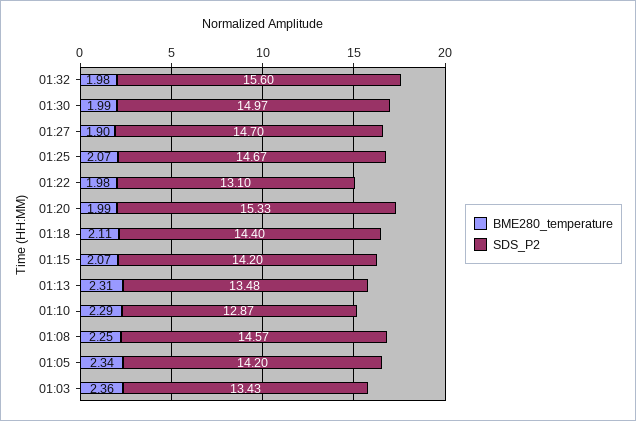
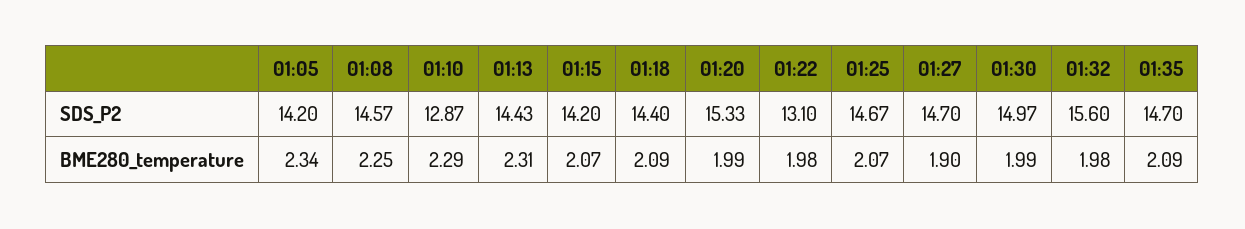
BME280_temperature, 01:18: 2.11 -> 2.09
SDS_P2, 01:13: 13.48 -> 14.43
BME280_temperature, 01:03: 2.36 -> none
SDS_P2, 01:03: 13.43 -> none
SDS_P2, 01:35: none -> 14.7
BME280_temperature, 01:35: none -> 2.09

